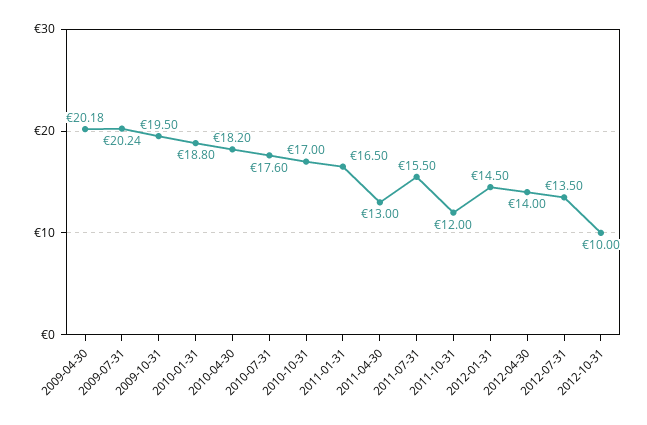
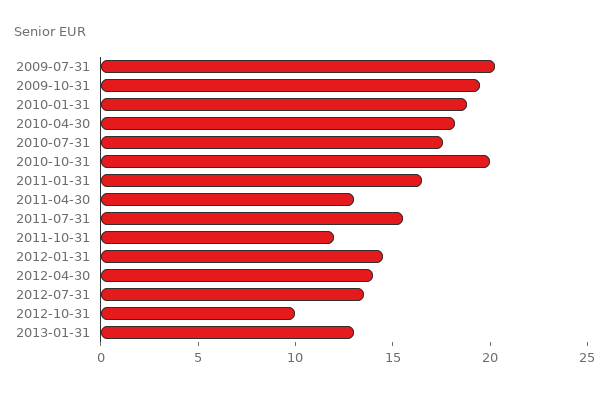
2009-04-30: 20.18 -> none
2010-10-31: 17 -> 20
2013-01-31: none -> 13

